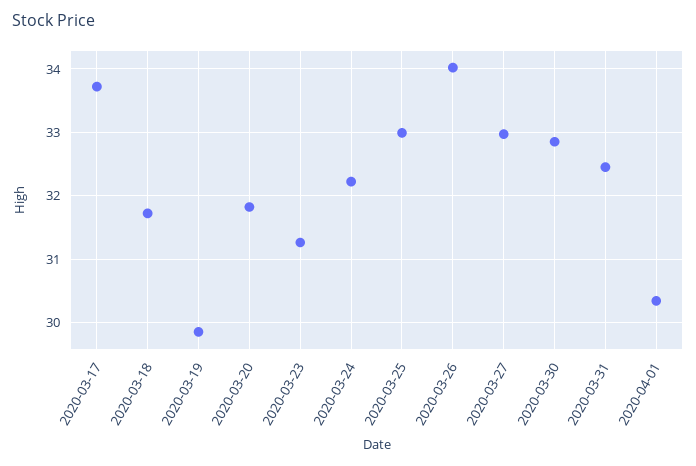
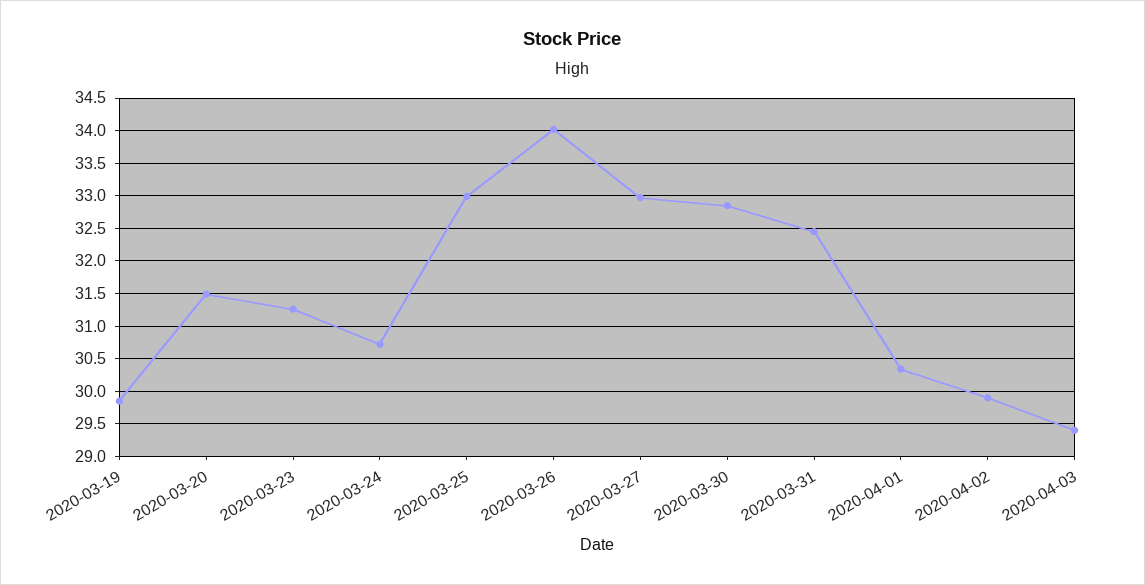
2020-03-17: 33.7 -> none
2020-03-18: 31.7 -> none
2020-03-20: 31.8 -> 31.5
2020-03-24: 32.2 -> 30.7
2020-04-02: none -> 29.9
2020-04-03: none -> 29.4

